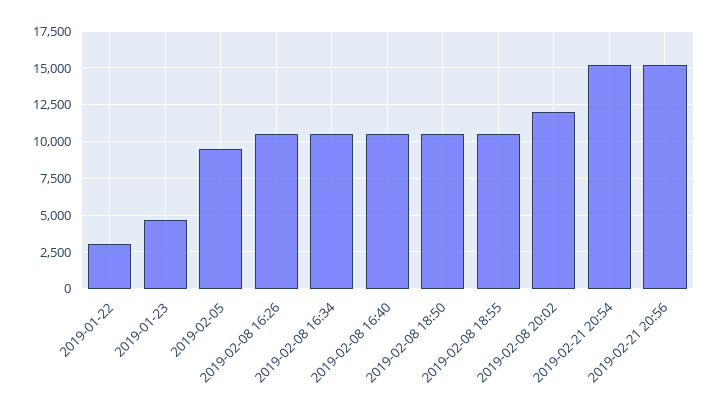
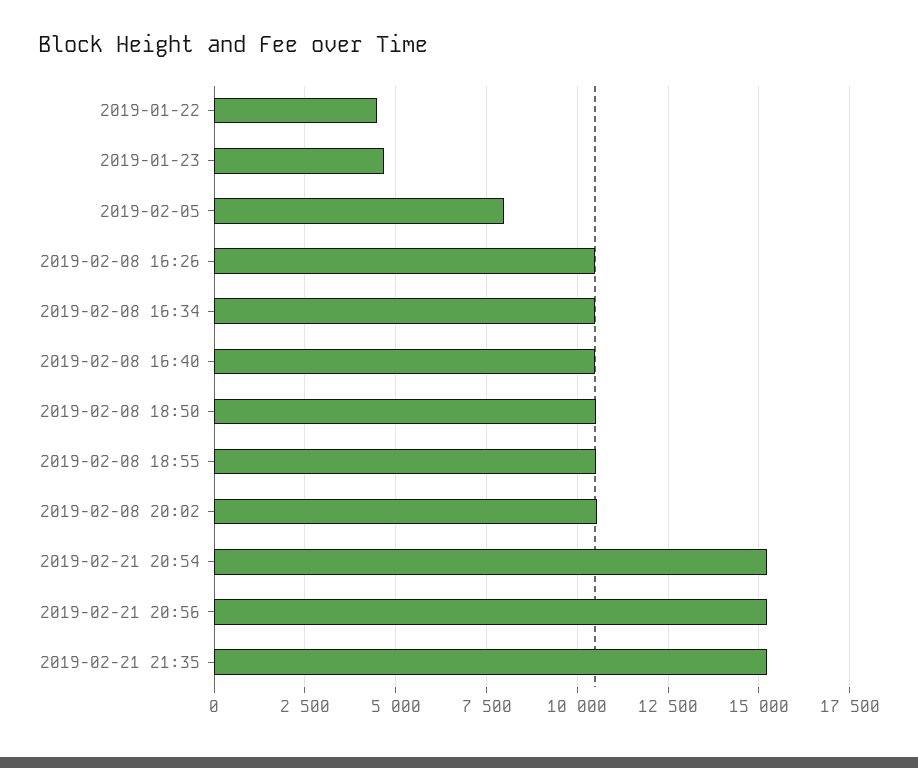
2019-01-22: 3000 -> 4500
2019-02-05: 9500 -> 8000
2019-02-08 20:02: 12000 -> 10500
2019-02-21 21:35: none -> 15250

